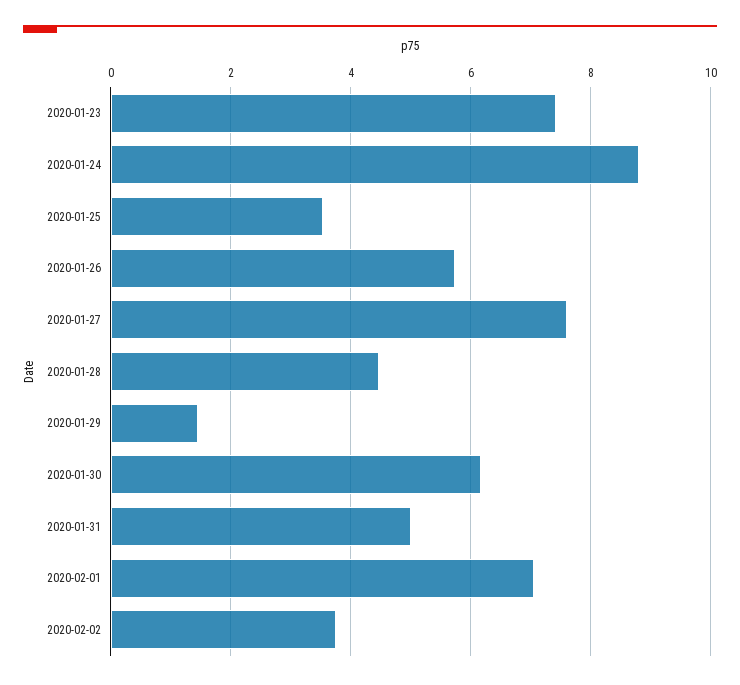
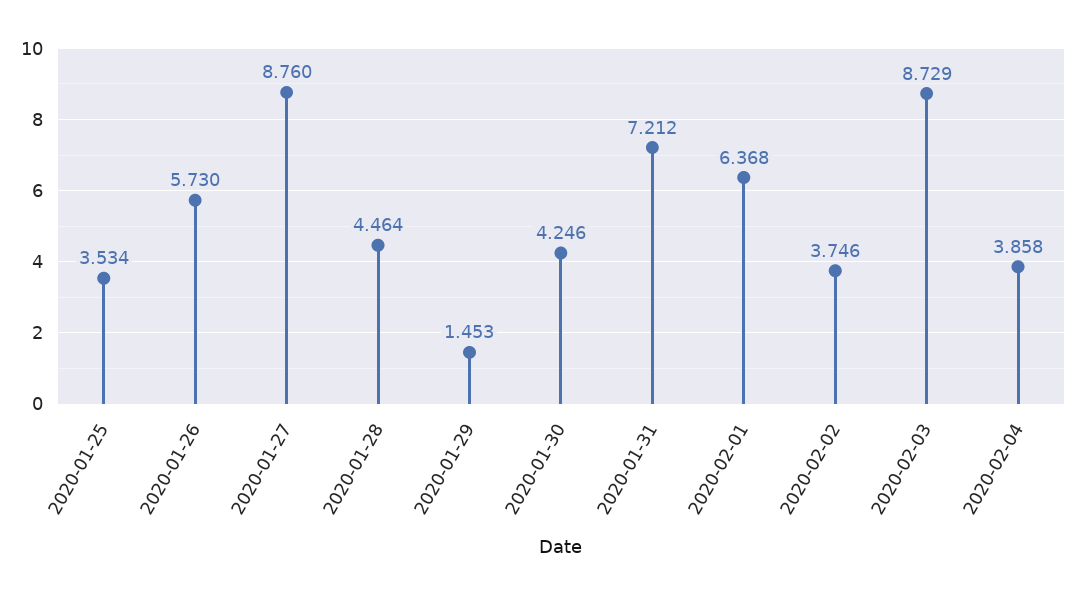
2020-01-23: 7.4 -> none
2020-01-24: 8.8 -> none
2020-01-27: 7.6 -> 8.76
2020-01-30: 6.2 -> 4.246
2020-01-31: 5 -> 7.212
2020-02-01: 7 -> 6.368
2020-02-03: none -> 8.729
2020-02-04: none -> 3.858

